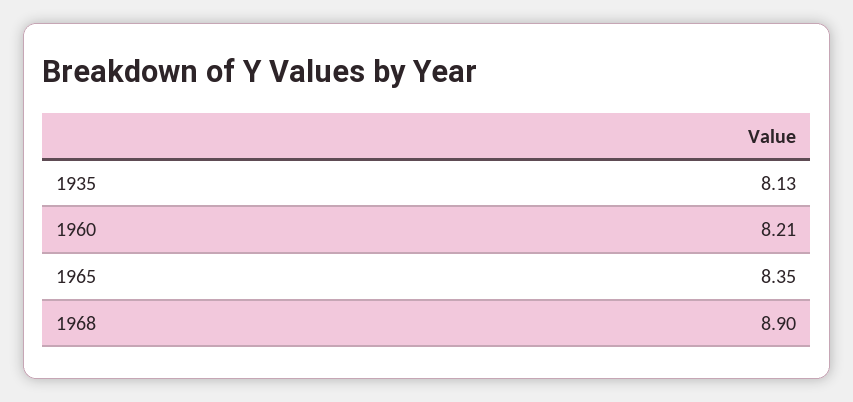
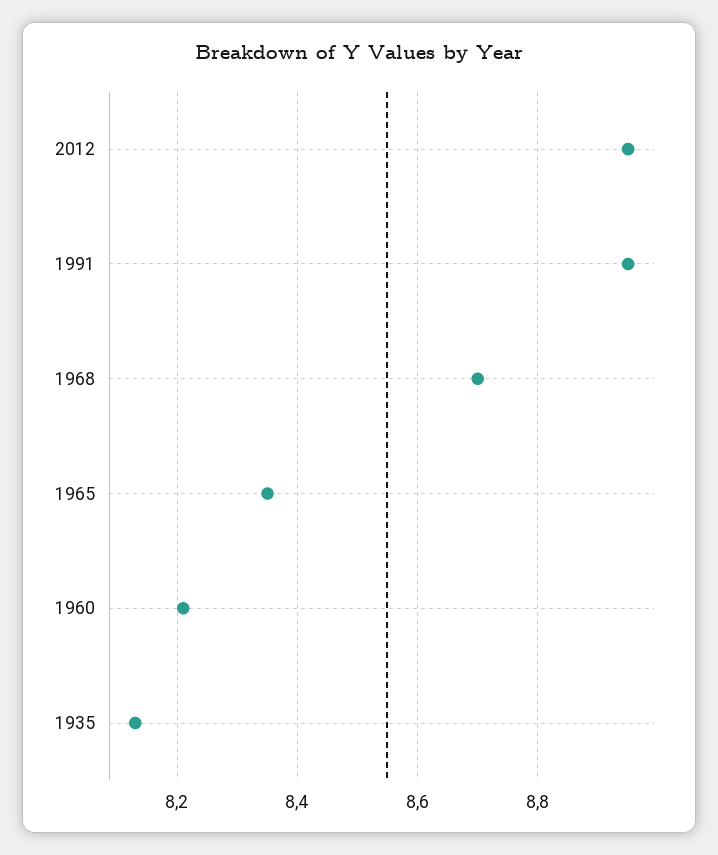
1968: 8.9 -> 8.7
2012: none -> 8.95
1991: none -> 8.95

